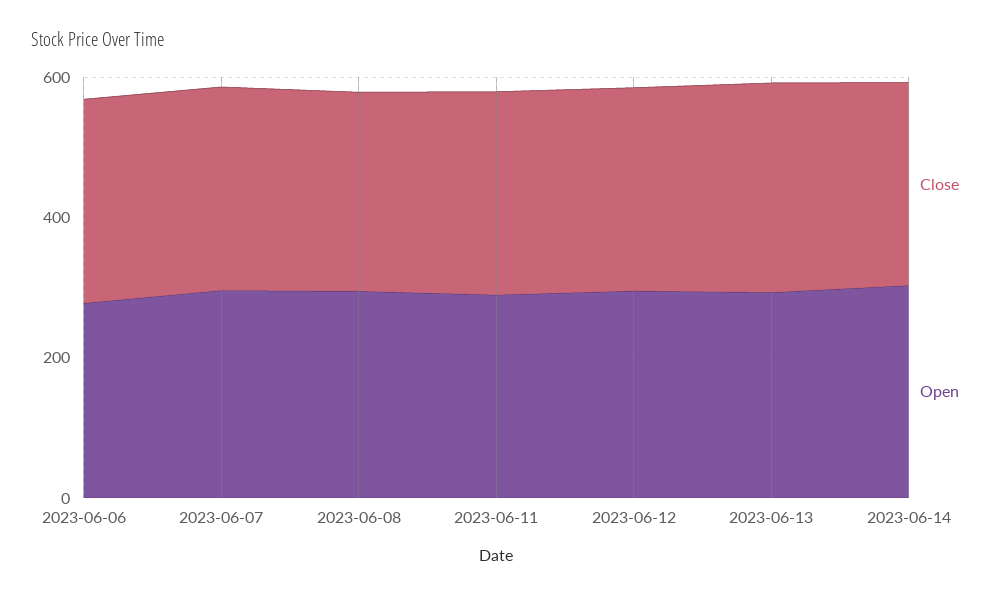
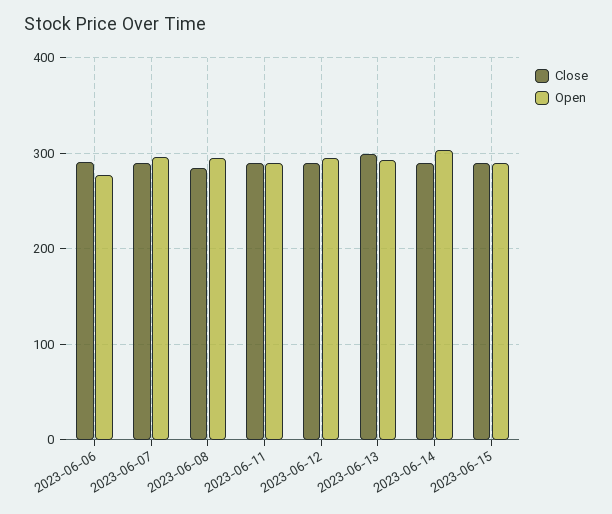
Close, 2023-06-15: none -> 290
Open, 2023-06-15: none -> 290

